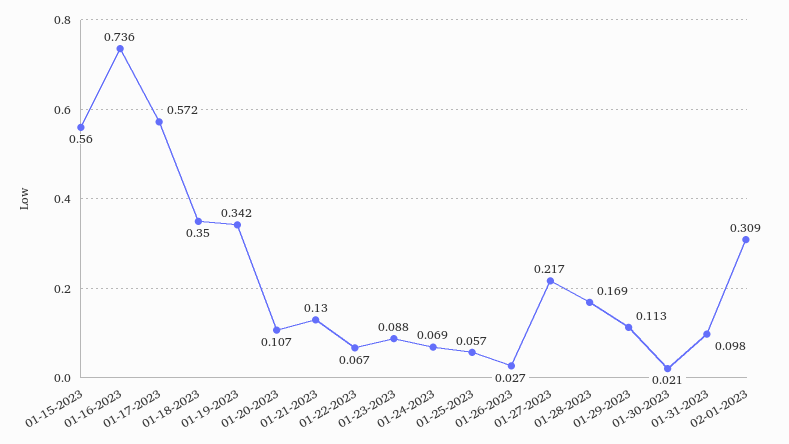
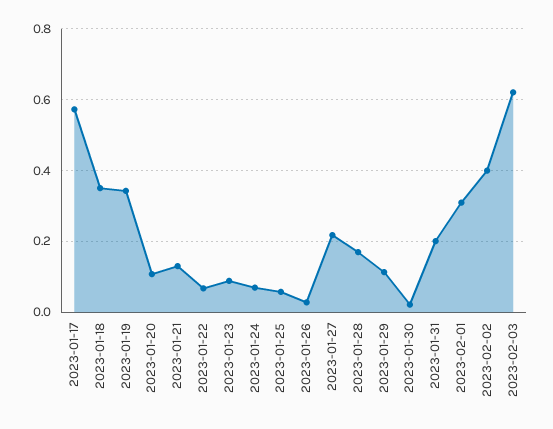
01-15-2023: 0.56 -> none
01-16-2023: 0.736 -> none
01-31-2023: 0.098 -> 0.2
2023-02-02: none -> 0.4
2023-02-03: none -> 0.62

